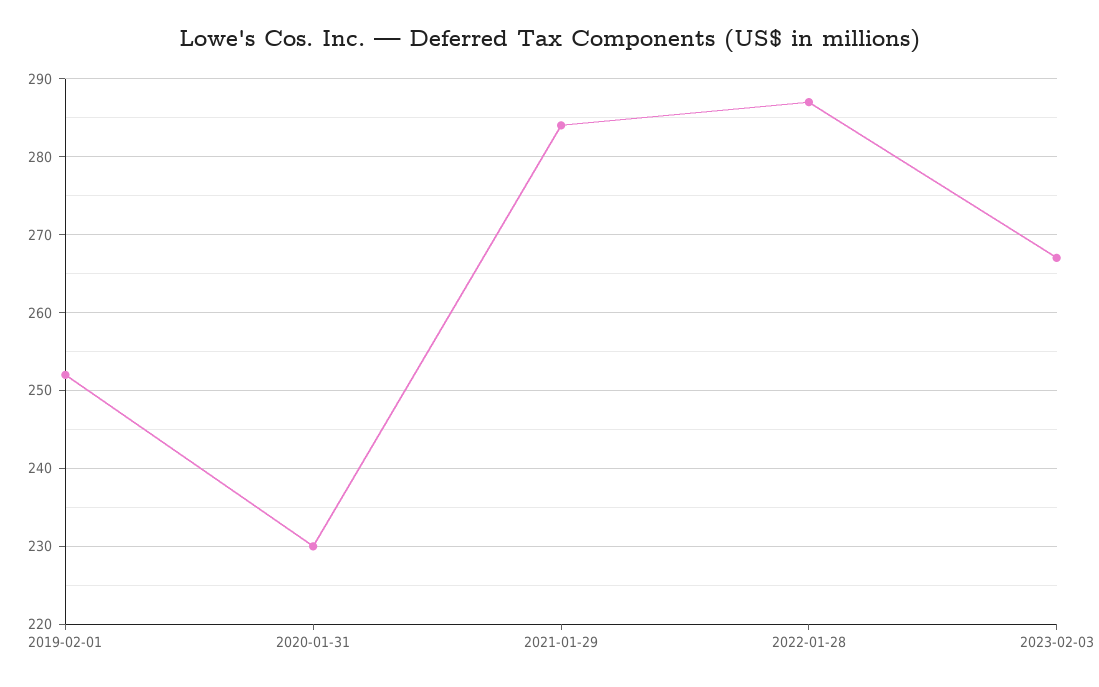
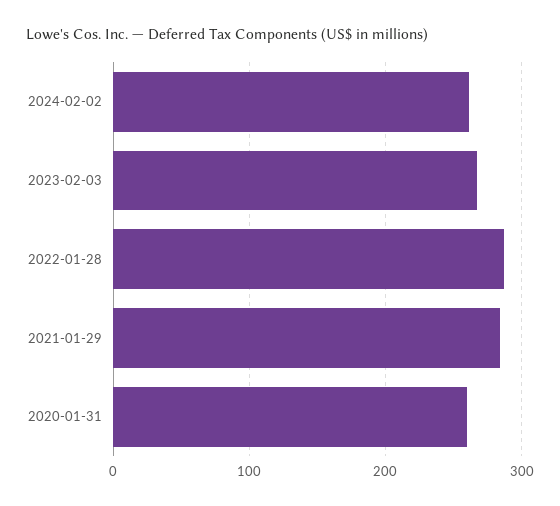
2019-02-01: 252 -> none
2020-01-31: 230 -> 260
2024-02-02: none -> 260

